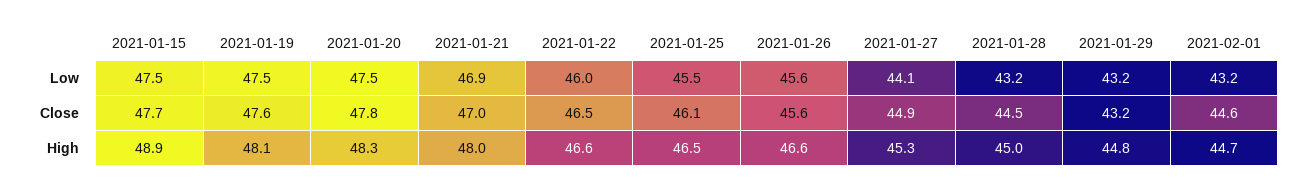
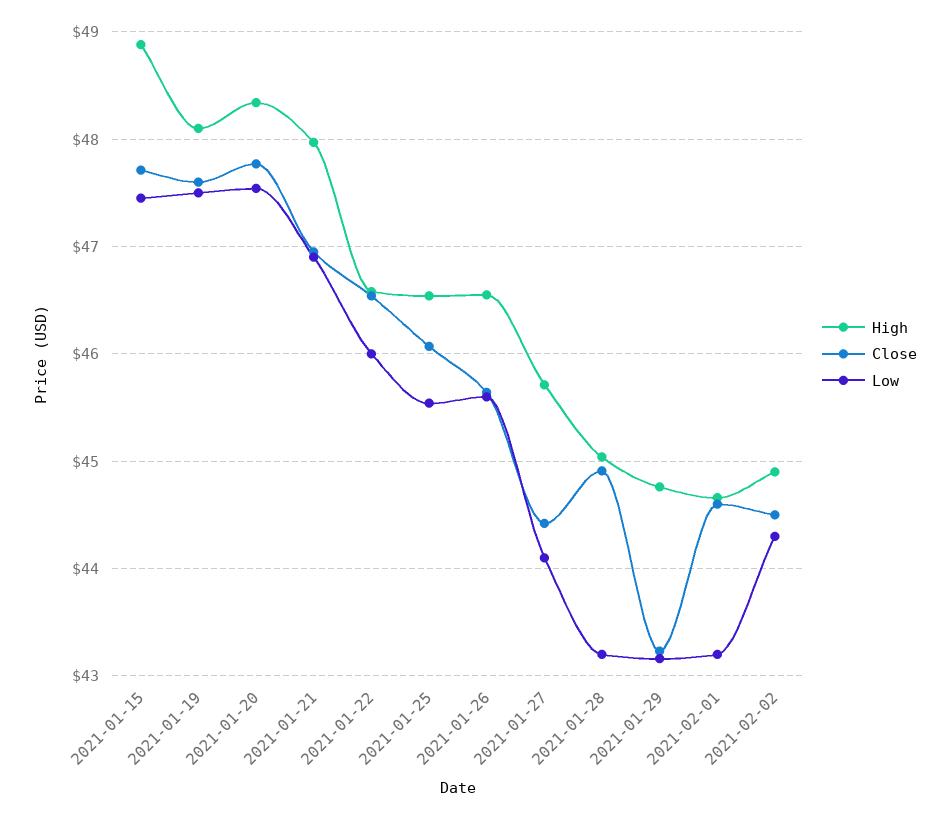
Close, 2021-01-27: 44.9 -> 44.4
Close, 2021-01-28: 44.5 -> 44.9
High, 2021-01-27: 45.3 -> 45.7
High, 2021-02-02: none -> 44.9
Close, 2021-02-02: none -> 44.5
Low, 2021-02-02: none -> 44.3

